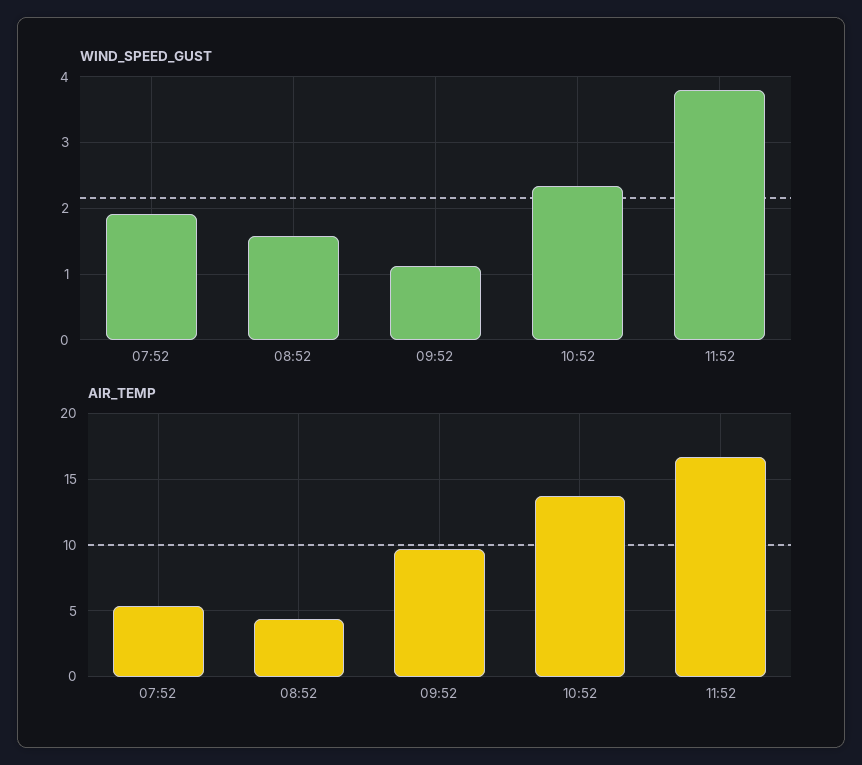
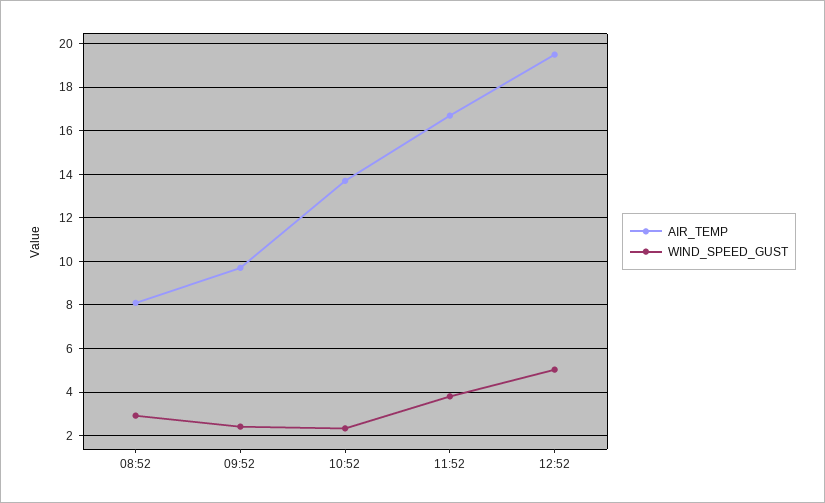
WIND_SPEED_GUST, 07:52: 1.9 -> none
WIND_SPEED_GUST, 08:52: 1.6 -> 3
WIND_SPEED_GUST, 09:52: 1.1 -> 2.5
AIR_TEMP, 07:52: 5.5 -> none
AIR_TEMP, 08:52: 4.5 -> 8
AIR_TEMP, 12:52: none -> 19.5
WIND_SPEED_GUST, 12:52: none -> 5

